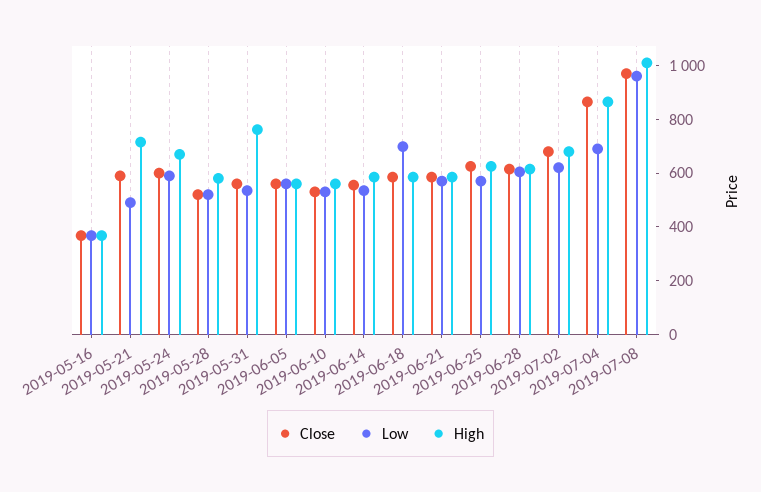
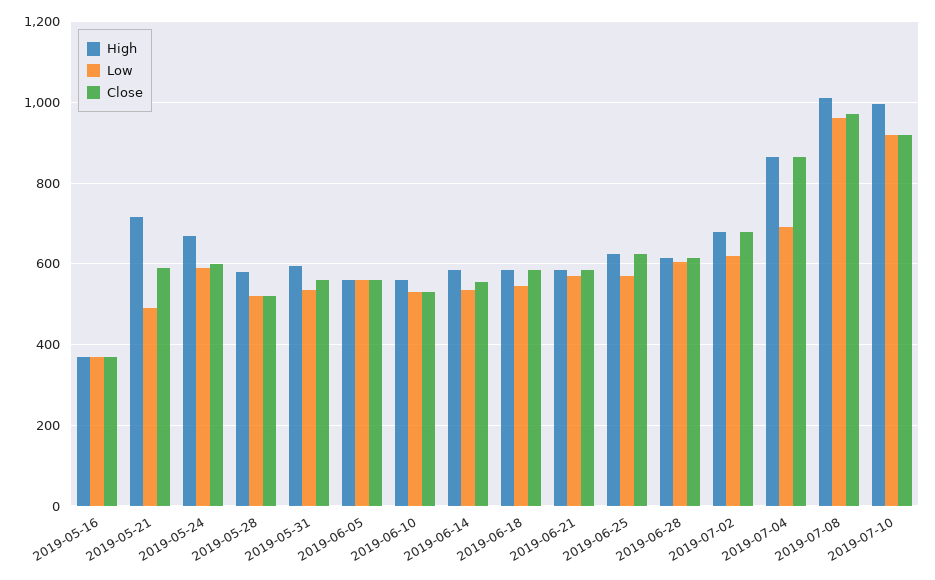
High, 2019-05-31: 750 -> 600
Low, 2019-06-18: 700 -> 540
High, 2019-07-10: none -> 1000
Low, 2019-07-10: none -> 920
Close, 2019-07-10: none -> 920

